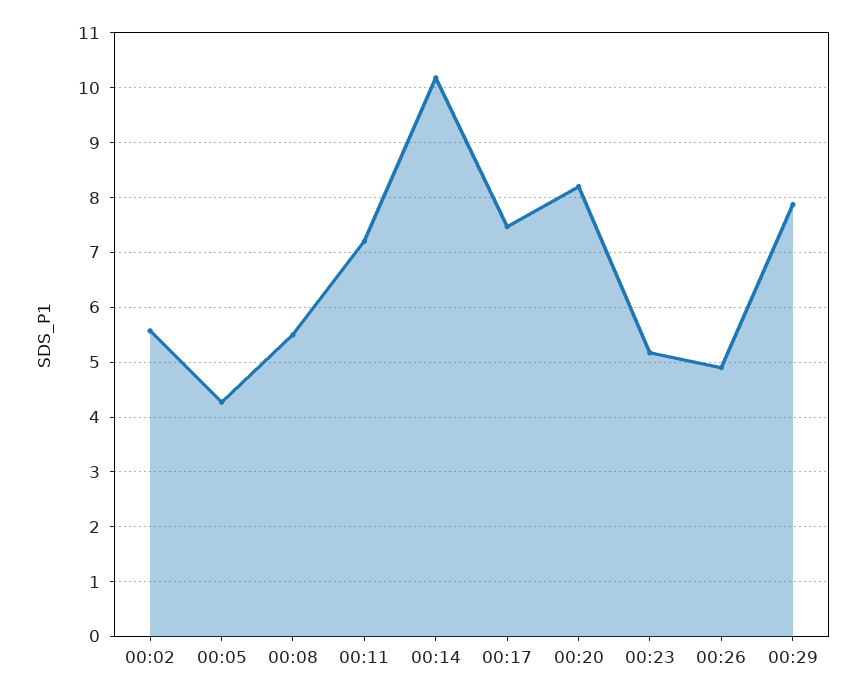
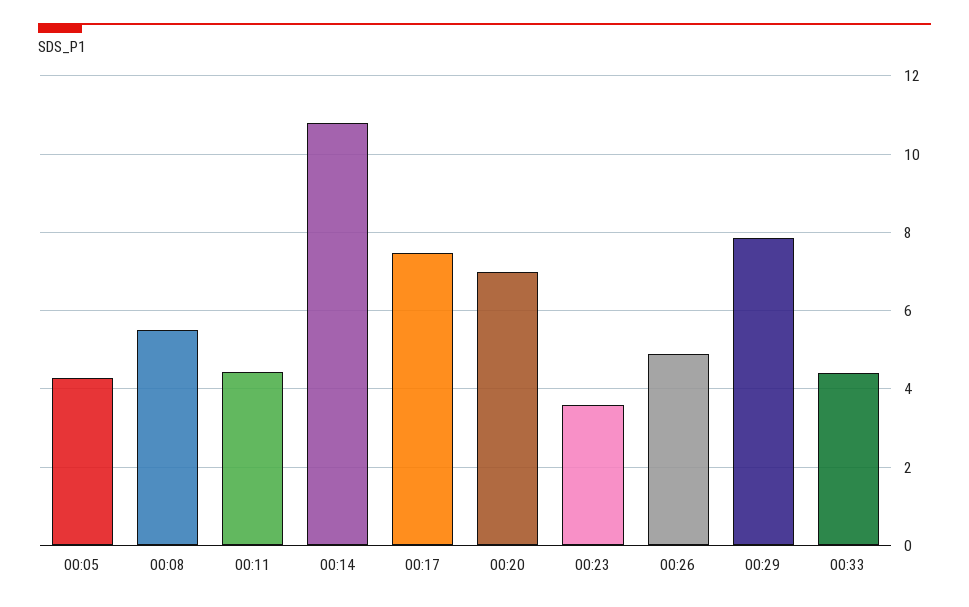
00:02: 5.6 -> none
00:11: 7.2 -> 4.4
00:14: 10.2 -> 10.8
00:20: 8.2 -> 7
00:23: 5.2 -> 3.6
00:33: none -> 4.4

